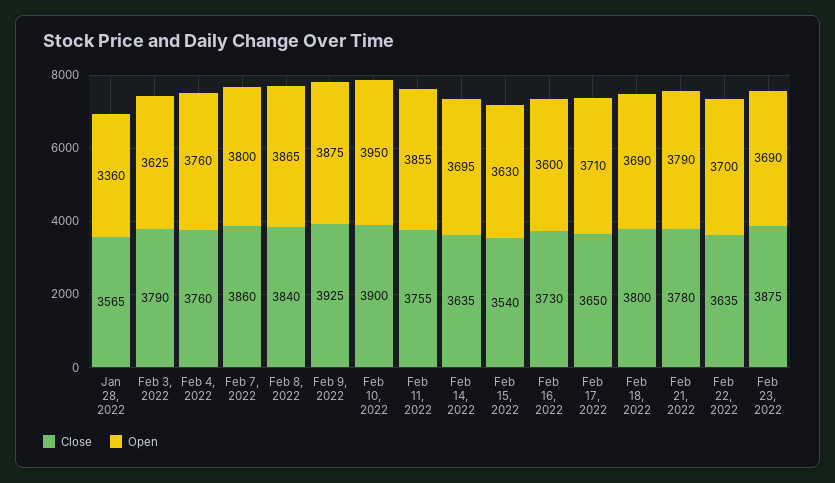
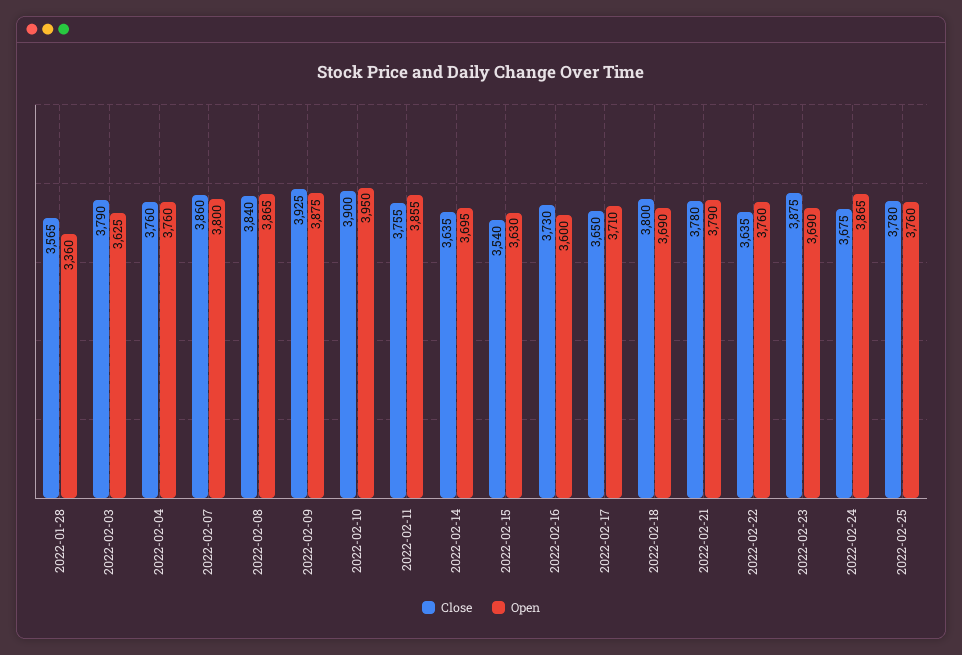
Open, Feb 22, 2022: 3700 -> 3760
Close, 2022-02-24: none -> 3675
Open, 2022-02-24: none -> 3865
Close, 2022-02-25: none -> 3780
Open, 2022-02-25: none -> 3760

